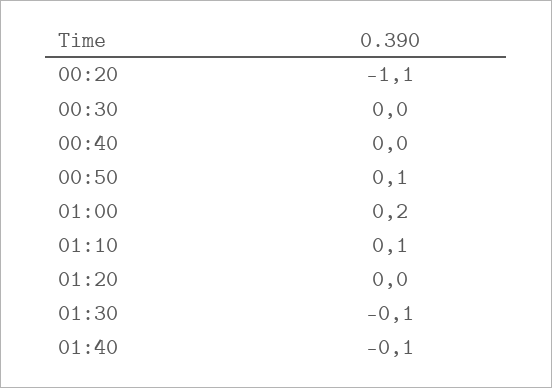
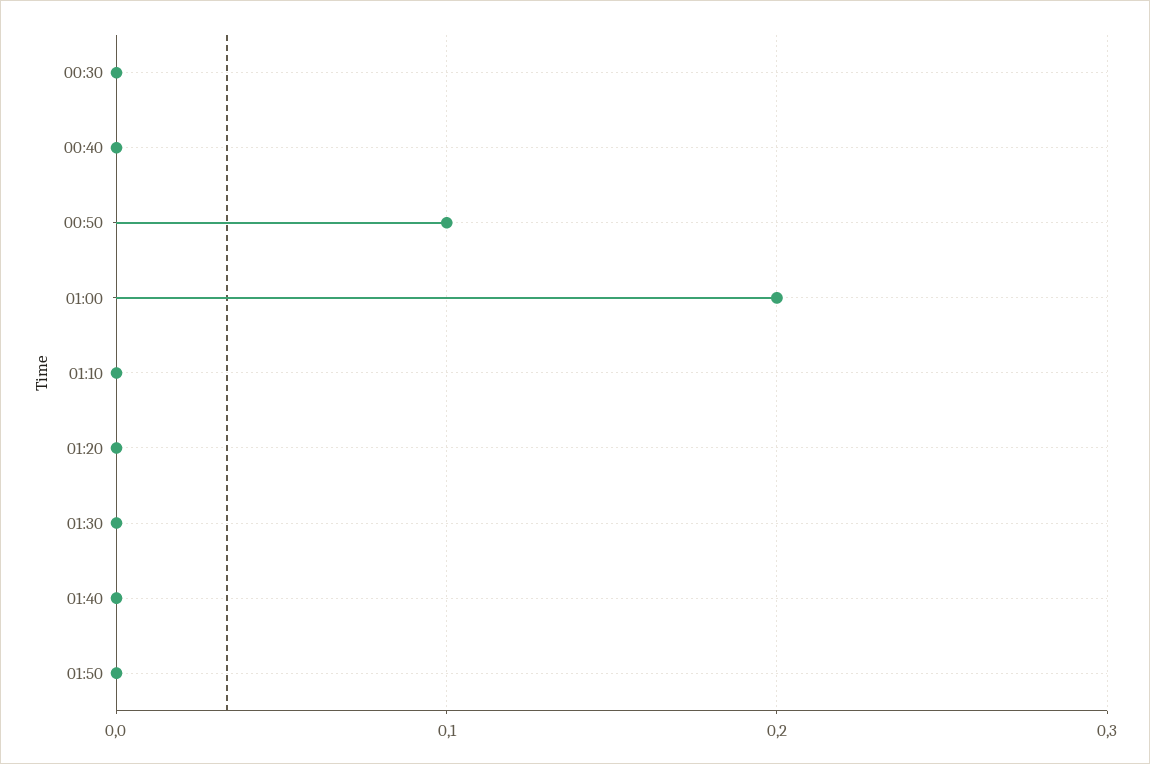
00:20: -1.1 -> none
01:10: 0.1 -> 0
01:30: -0.1 -> 0
01:40: -0.1 -> 0
01:50: none -> 0

